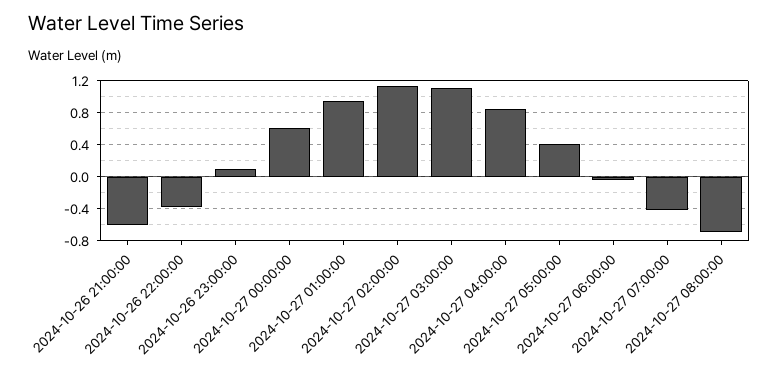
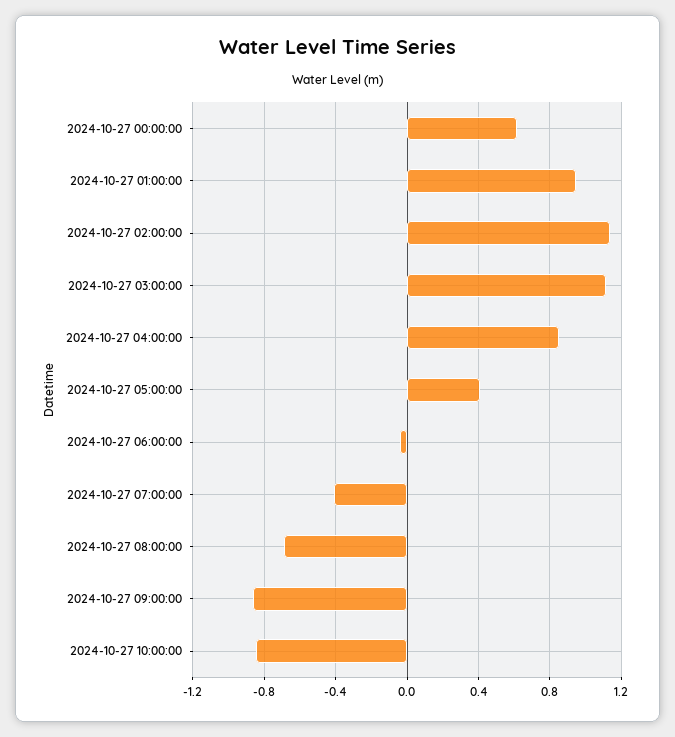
2024-10-26 21:00:00: -0.6 -> none
2024-10-26 22:00:00: -0.4 -> none
2024-10-26 23:00:00: 0.1 -> none
2024-10-27 09:00:00: none -> -0.85
2024-10-27 10:00:00: none -> -0.85

